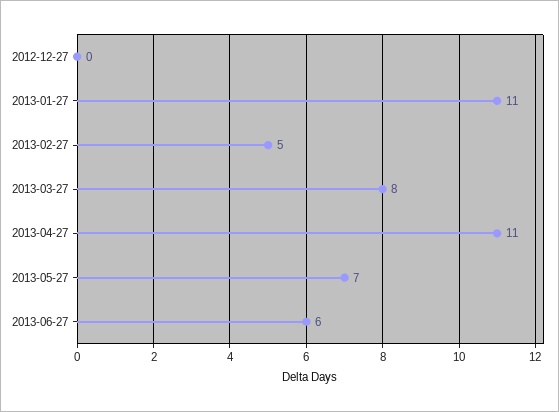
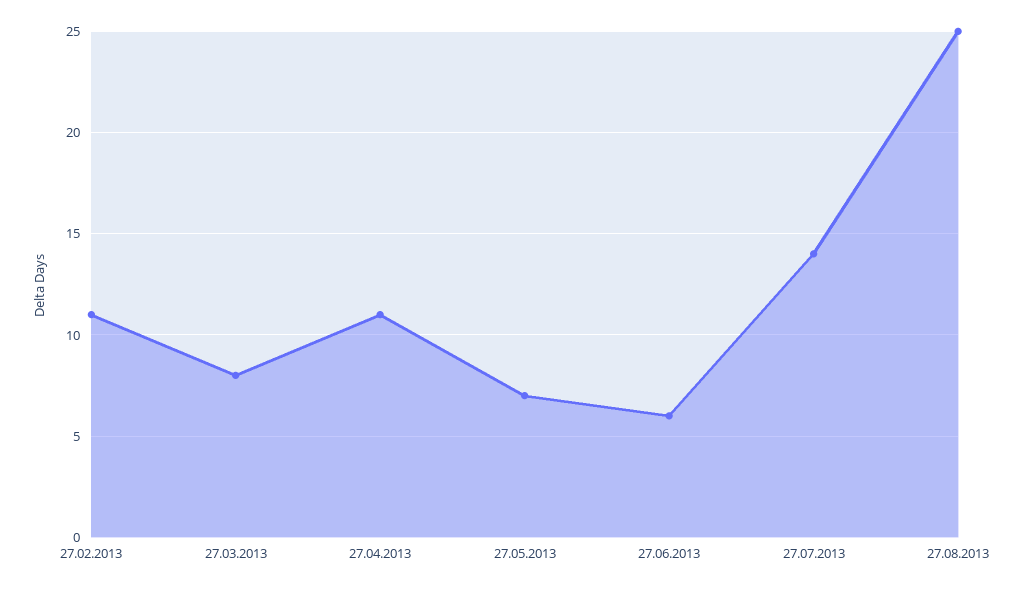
2012-12-27: 0 -> none
2013-01-27: 11 -> none
2013-02-27: 5 -> 11
27.07.2013: none -> 14
27.08.2013: none -> 25

